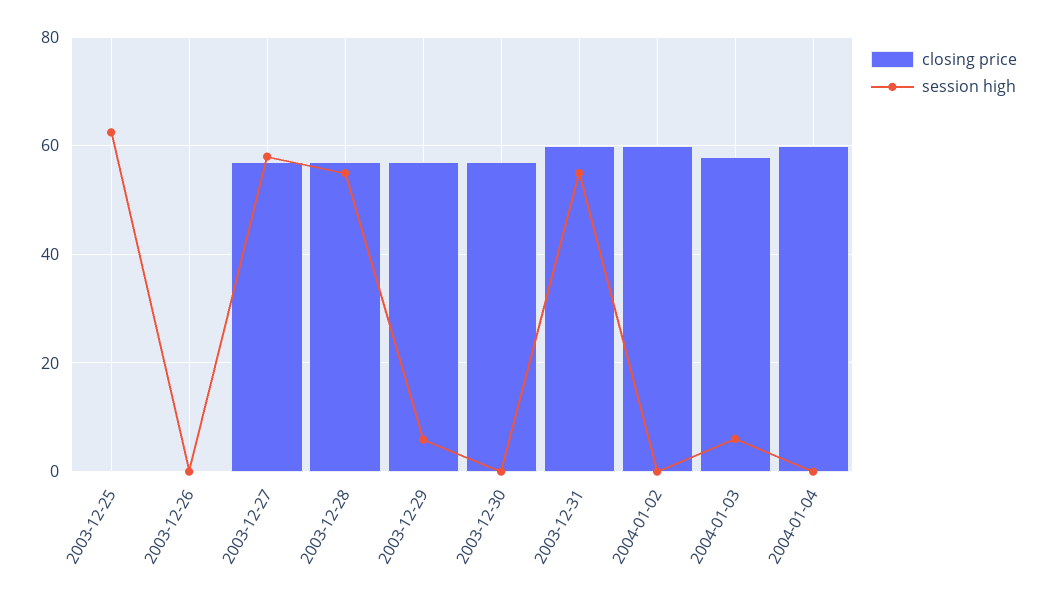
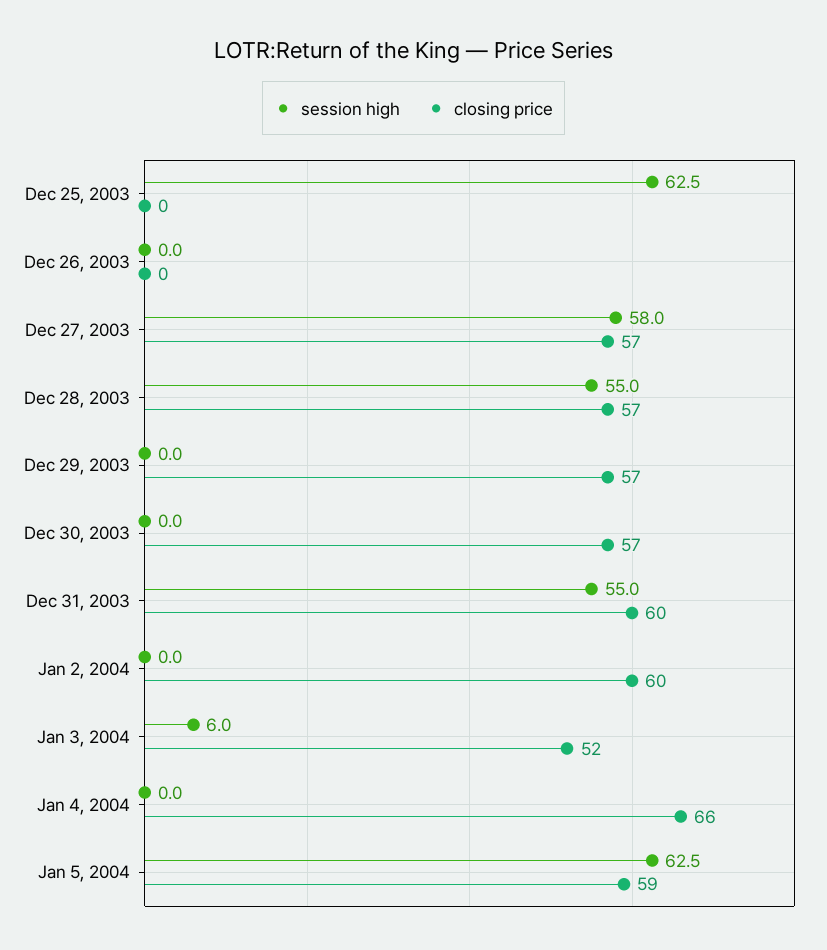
session high, 2003-12-29: 6 -> 0
closing price, 2004-01-03: 58 -> 52
closing price, 2004-01-04: 60 -> 66
session high, Jan 5, 2004: none -> 62.5
closing price, Jan 5, 2004: none -> 59

